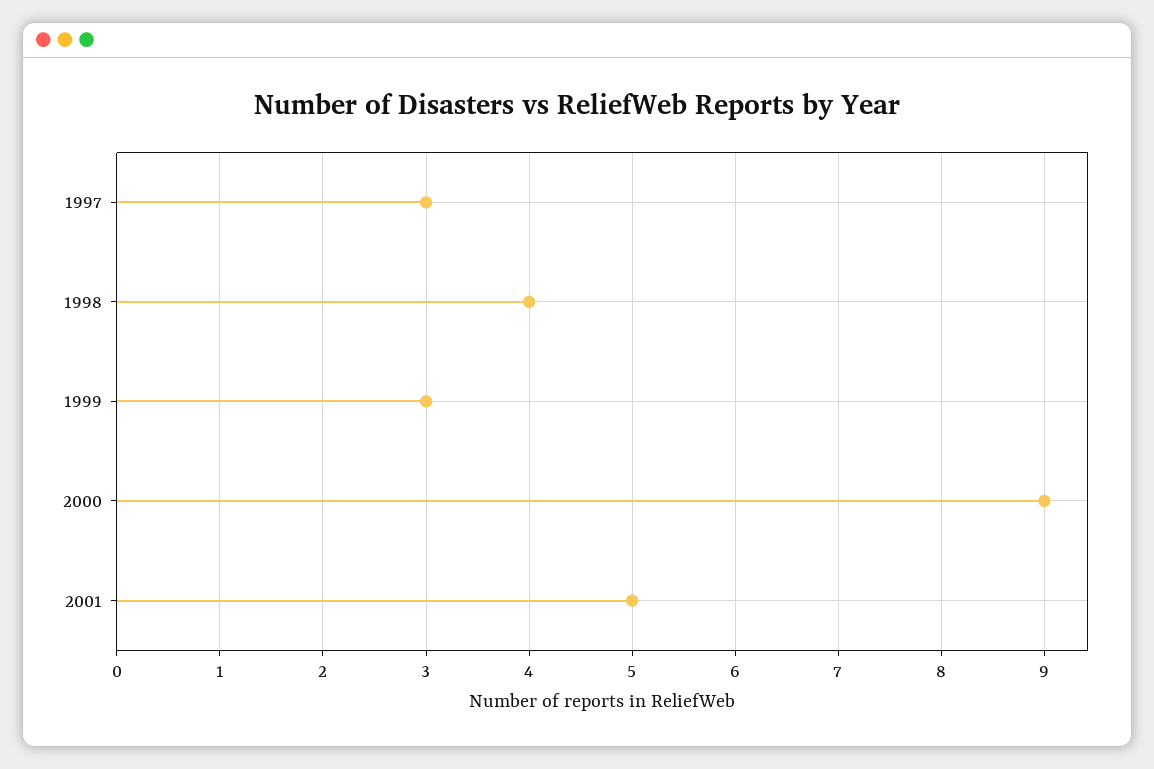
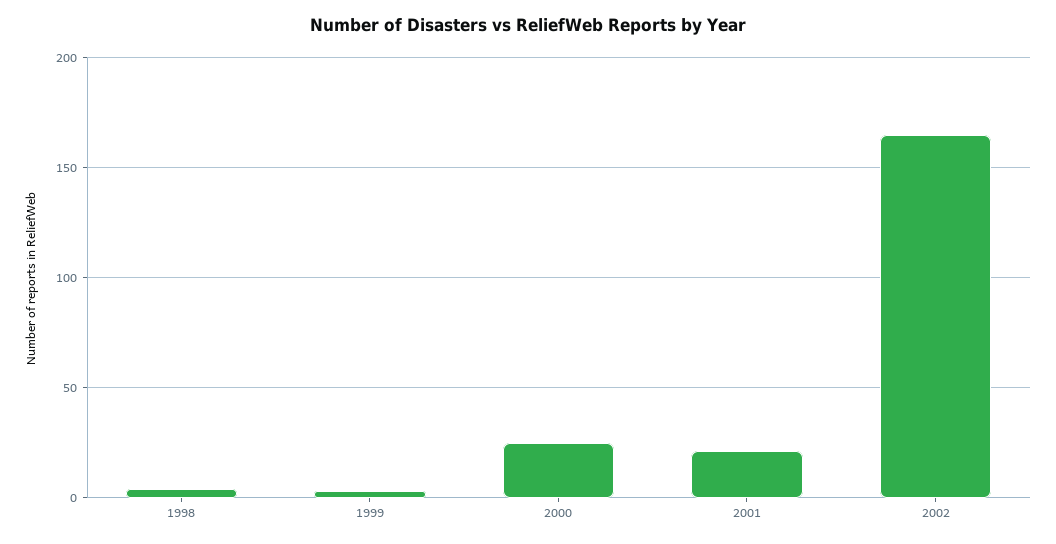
1997: 3 -> none
2000: 9 -> 25
2001: 5 -> 20
2002: none -> 165

